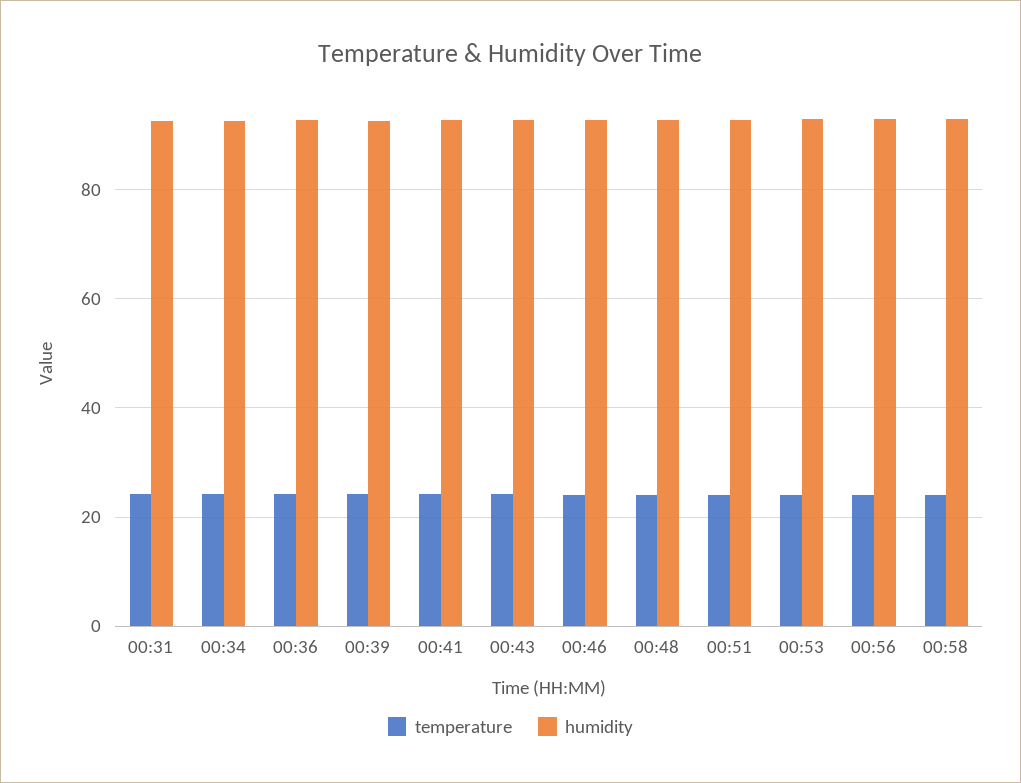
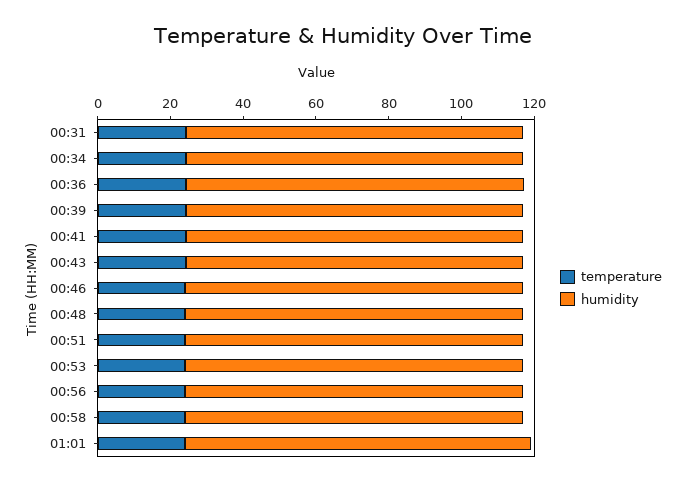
temperature, 01:01: none -> 25
humidity, 01:01: none -> 95

